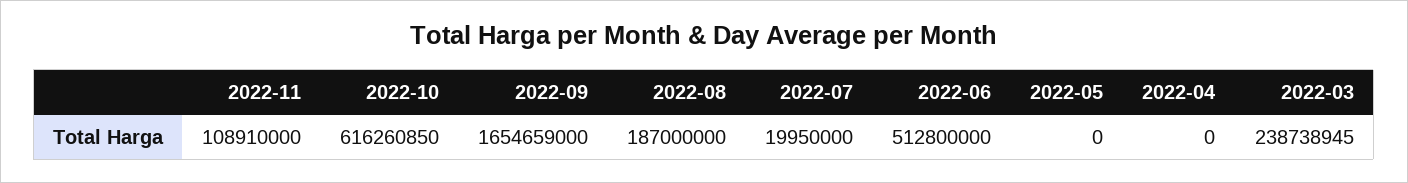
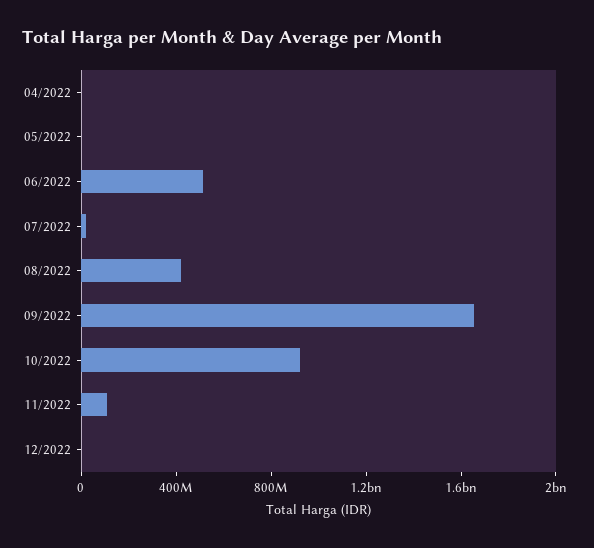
2022-10: 616260850 -> 900000000
2022-08: 187000000 -> 400000000
2022-03: 238738945 -> none
12/2022: none -> 0

